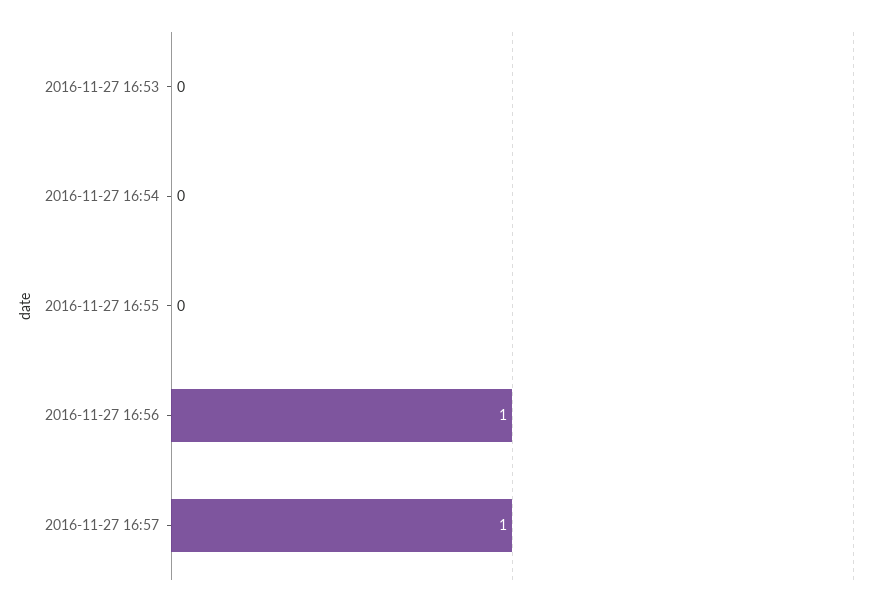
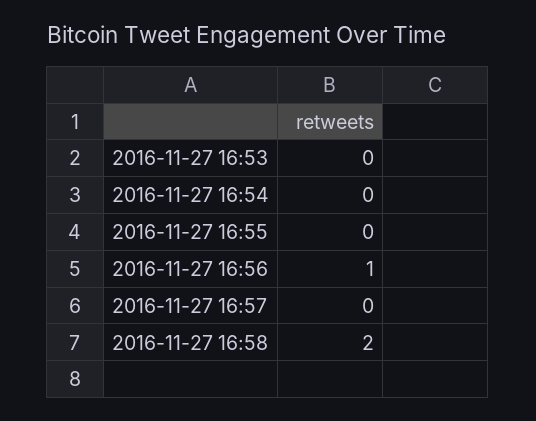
2016-11-27 16:57: 1 -> 0
2016-11-27 16:58: none -> 2

